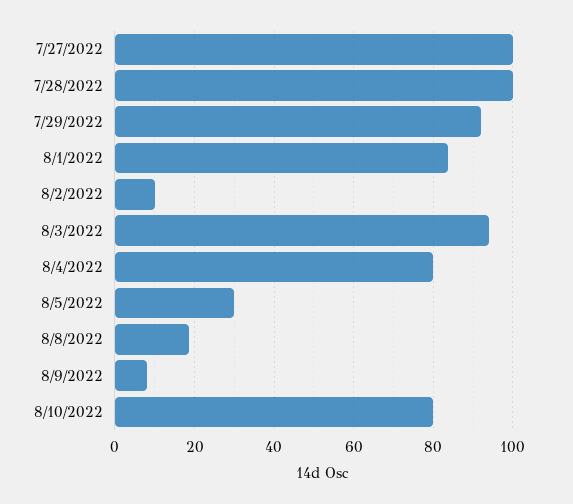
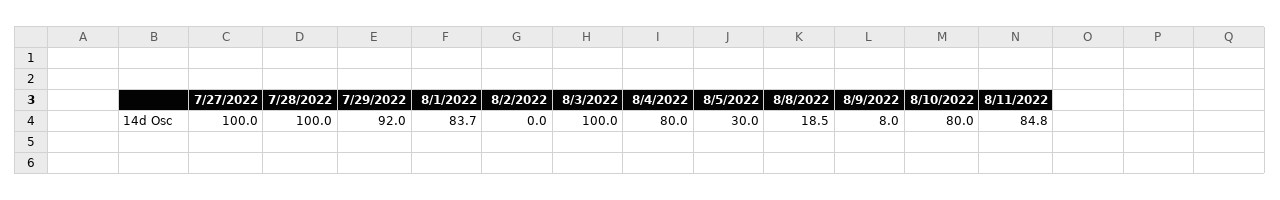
8/2/2022: 10 -> 0
8/3/2022: 94 -> 100
8/11/2022: none -> 84.8

